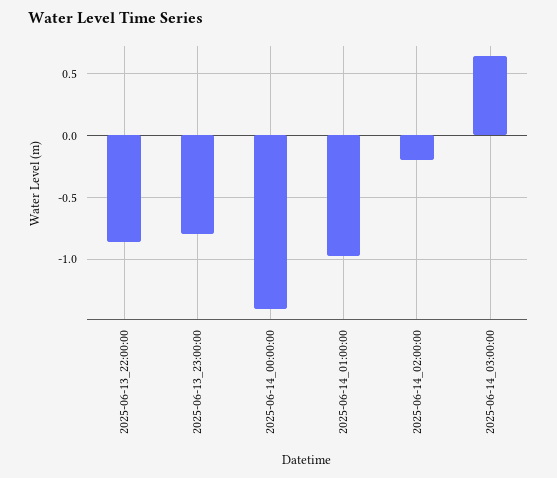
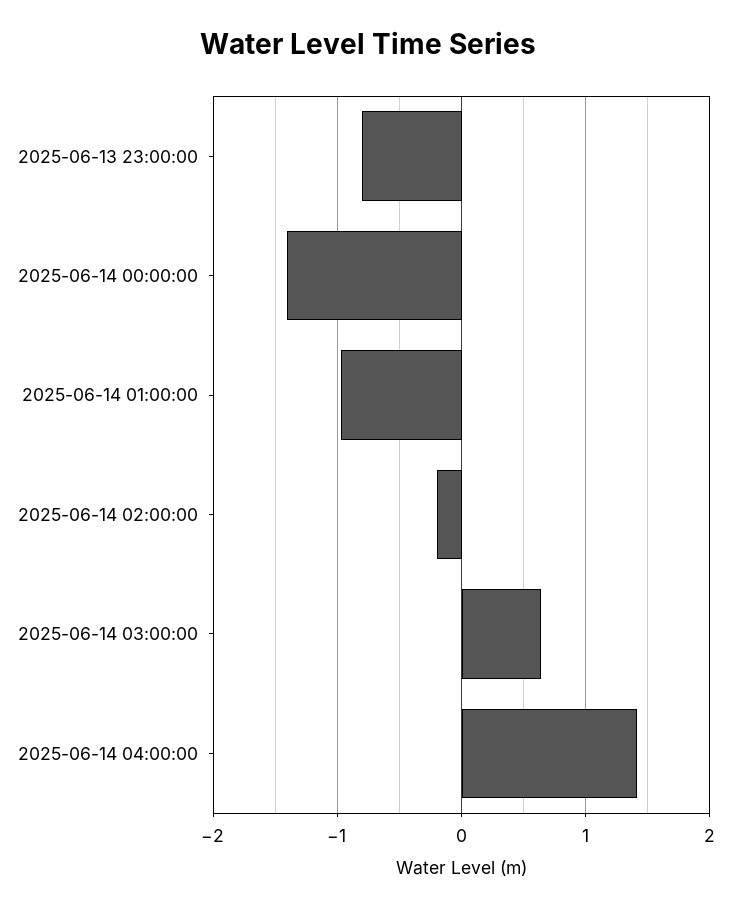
2025-06-13_22:00:00: -0.85 -> none
2025-06-14 04:00:00: none -> 1.4

